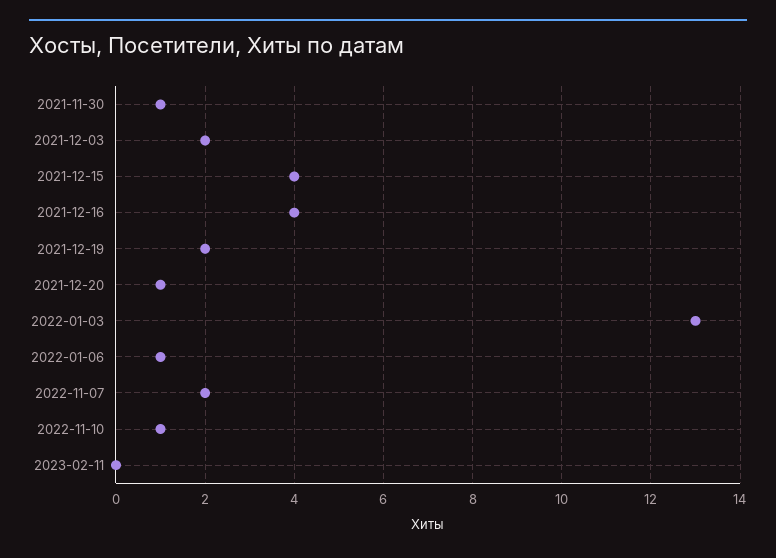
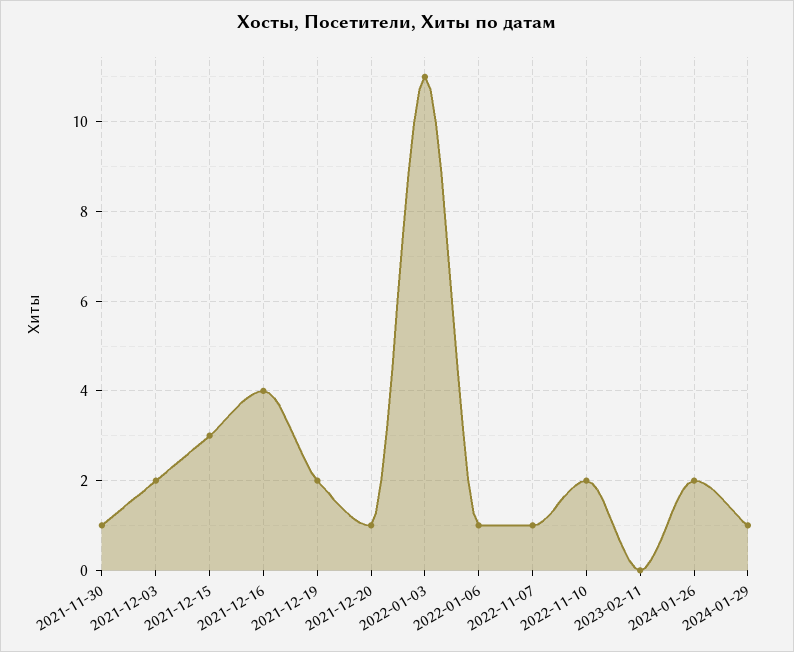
2021-12-15: 4 -> 3
2022-01-03: 13 -> 11
2022-11-07: 2 -> 1
2022-11-10: 1 -> 2
2024-01-26: none -> 2
2024-01-29: none -> 1

